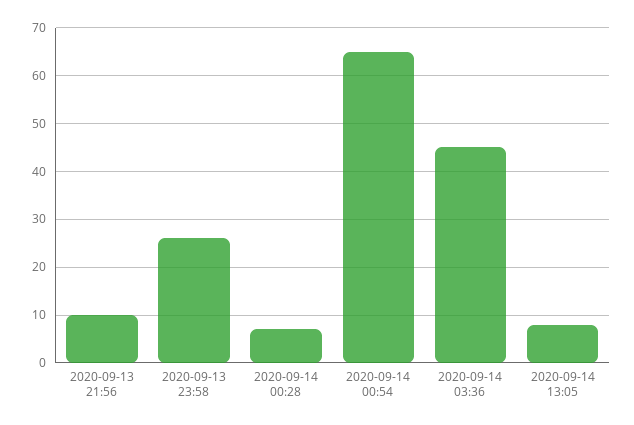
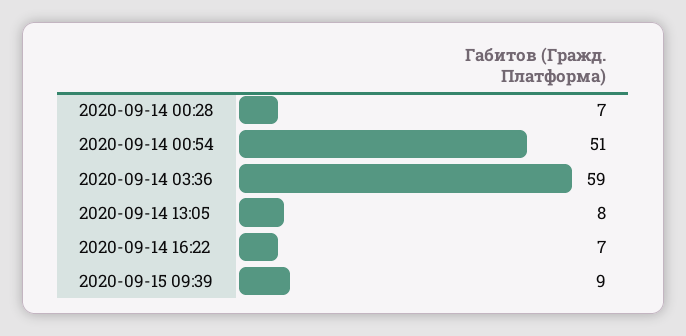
2020-09-13 21:56: 10 -> none
2020-09-13 23:58: 25 -> none
2020-09-14 00:54: 65 -> 51
2020-09-14 03:36: 45 -> 59
2020-09-14 16:22: none -> 7
2020-09-15 09:39: none -> 9

